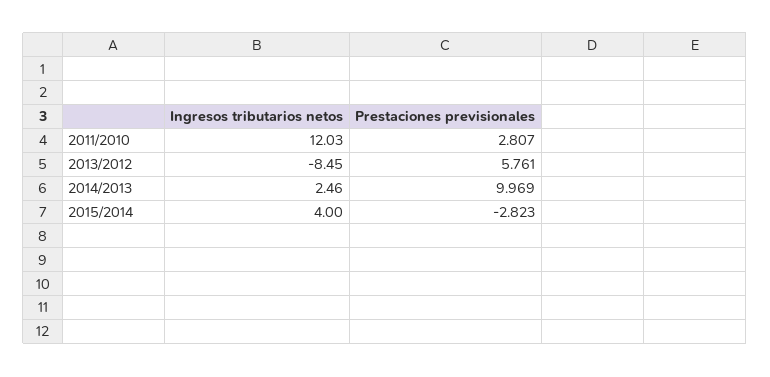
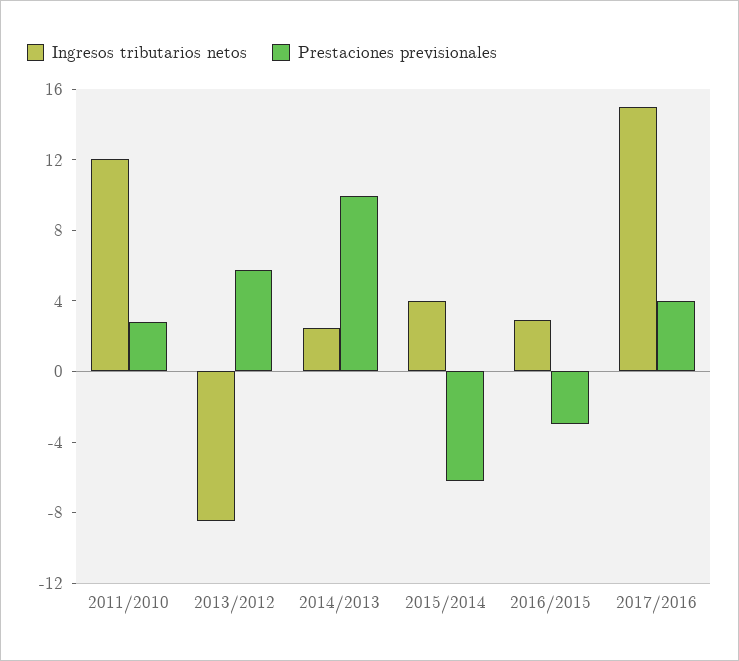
Prestaciones previsionales, 2015/2014: -2.823 -> -6
Ingresos tributarios netos, 2016/2015: none -> 3
Prestaciones previsionales, 2016/2015: none -> -3
Ingresos tributarios netos, 2017/2016: none -> 15
Prestaciones previsionales, 2017/2016: none -> 4

